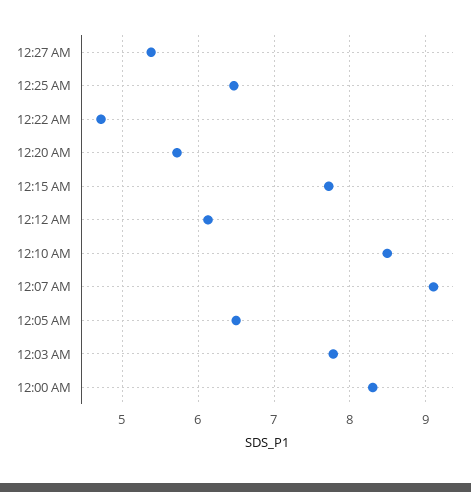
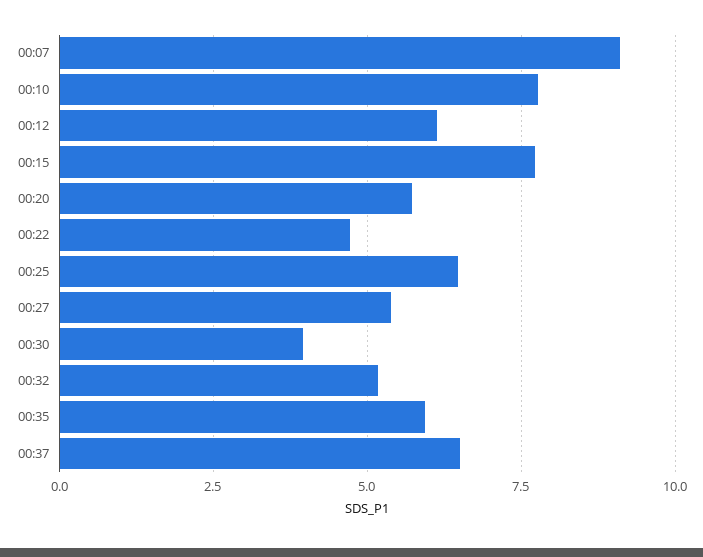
12:10 AM: 8.5 -> 7.75
12:05 AM: 6.5 -> none
12:03 AM: 7.8 -> none
12:00 AM: 8.3 -> none
00:30: none -> 4
00:32: none -> 5.25
00:35: none -> 6
00:37: none -> 6.5

